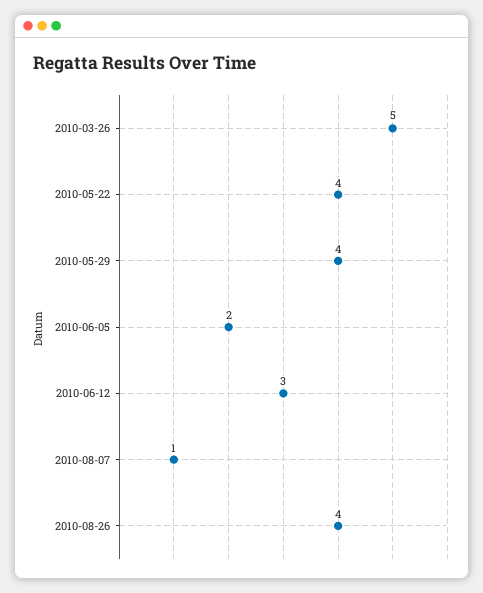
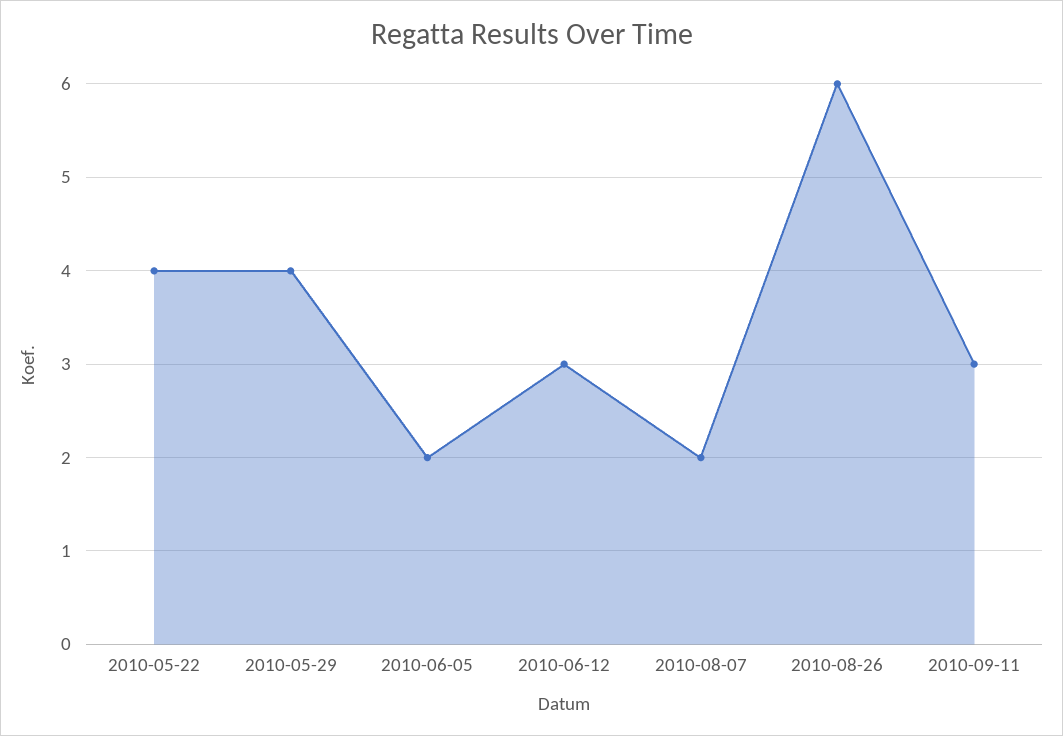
2010-03-26: 5 -> none
2010-08-07: 1 -> 2
2010-08-26: 4 -> 6
2010-09-11: none -> 3

